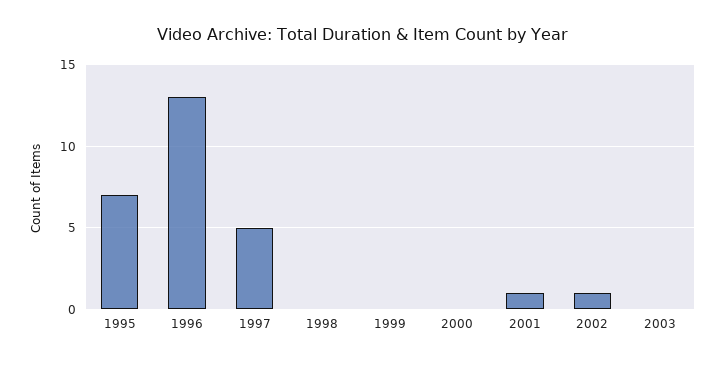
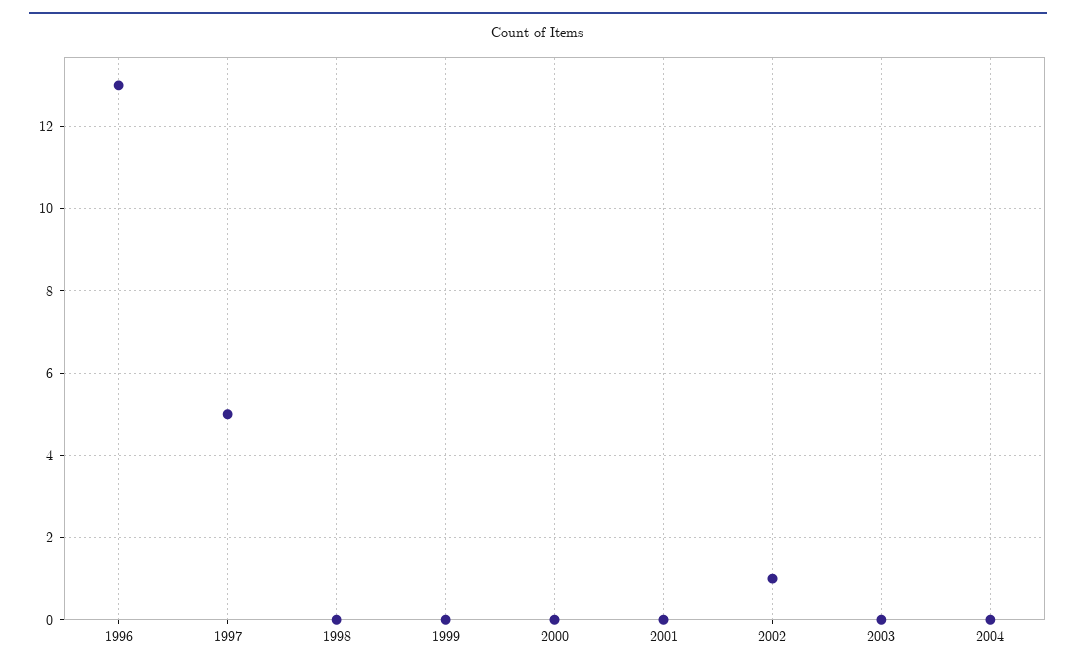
1995: 7 -> none
2001: 1 -> 0
2004: none -> 0

